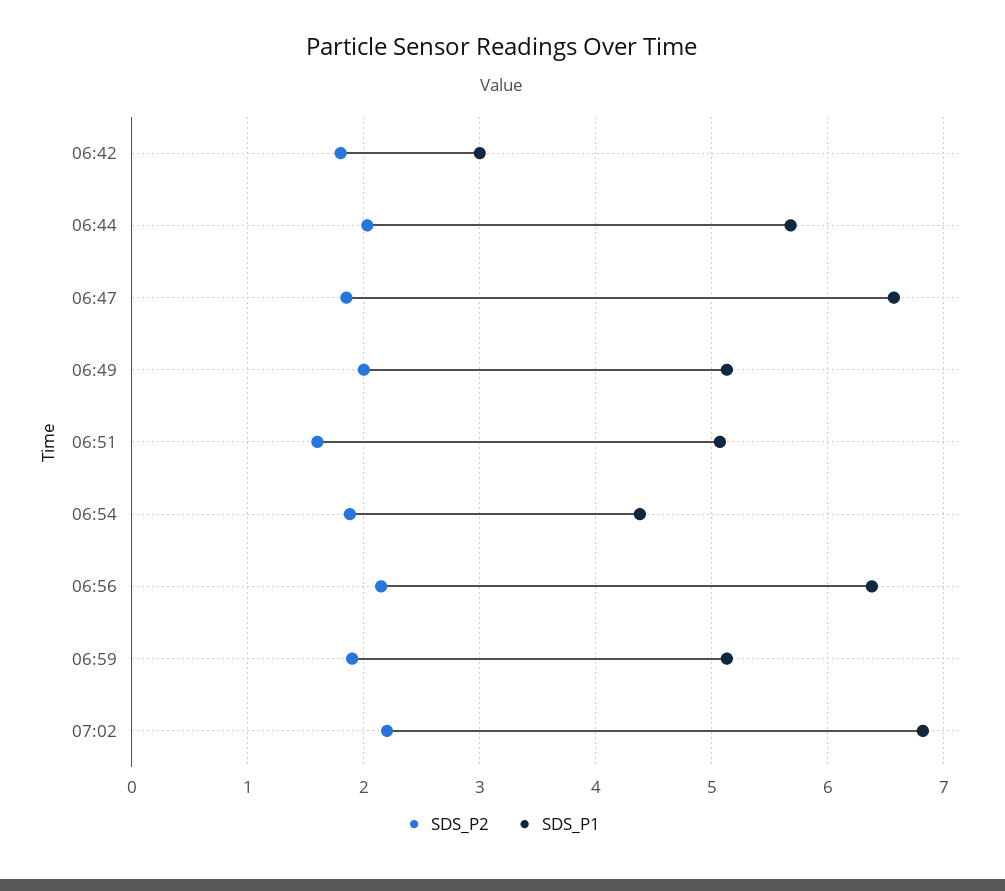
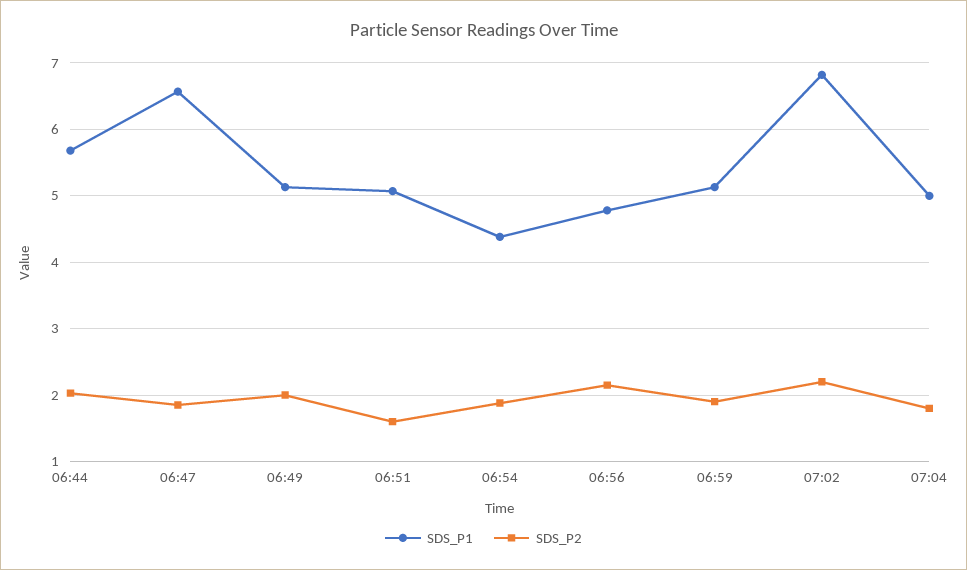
SDS_P2, 06:42: 1.8 -> none
SDS_P1, 06:42: 3 -> none
SDS_P1, 06:56: 6.4 -> 4.8
SDS_P1, 07:04: none -> 5
SDS_P2, 07:04: none -> 1.8

